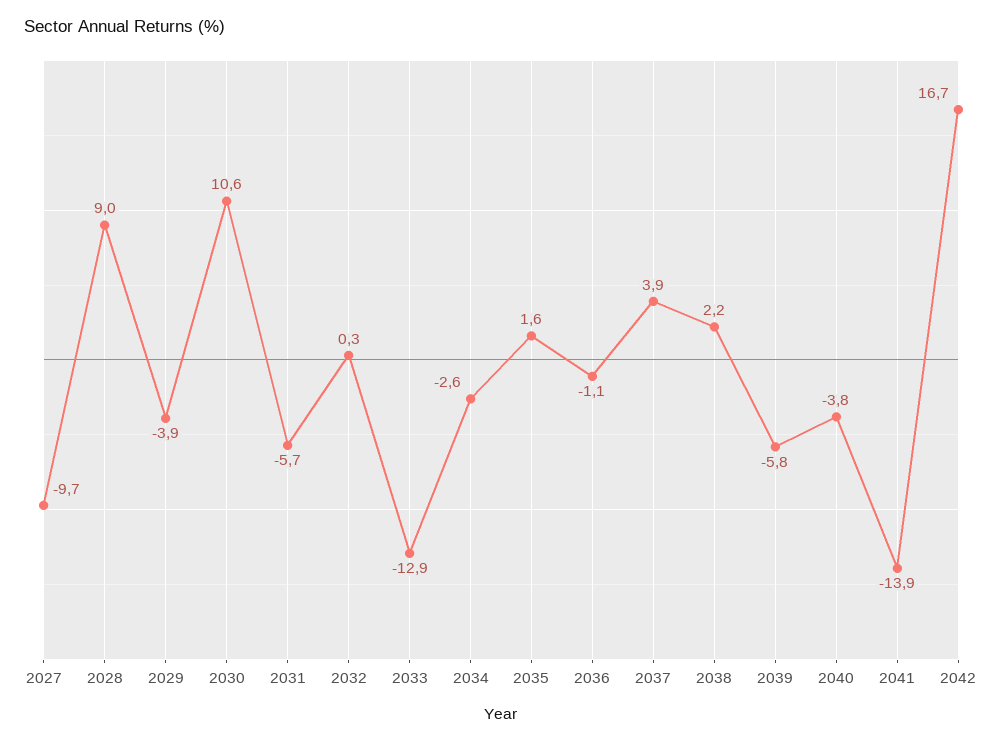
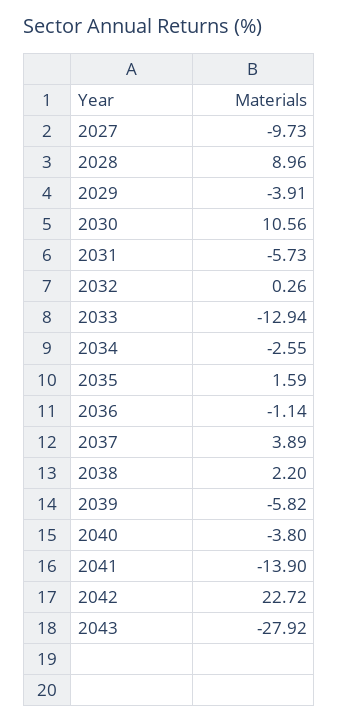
2042: 16.7 -> 22.72
2043: none -> -27.92

